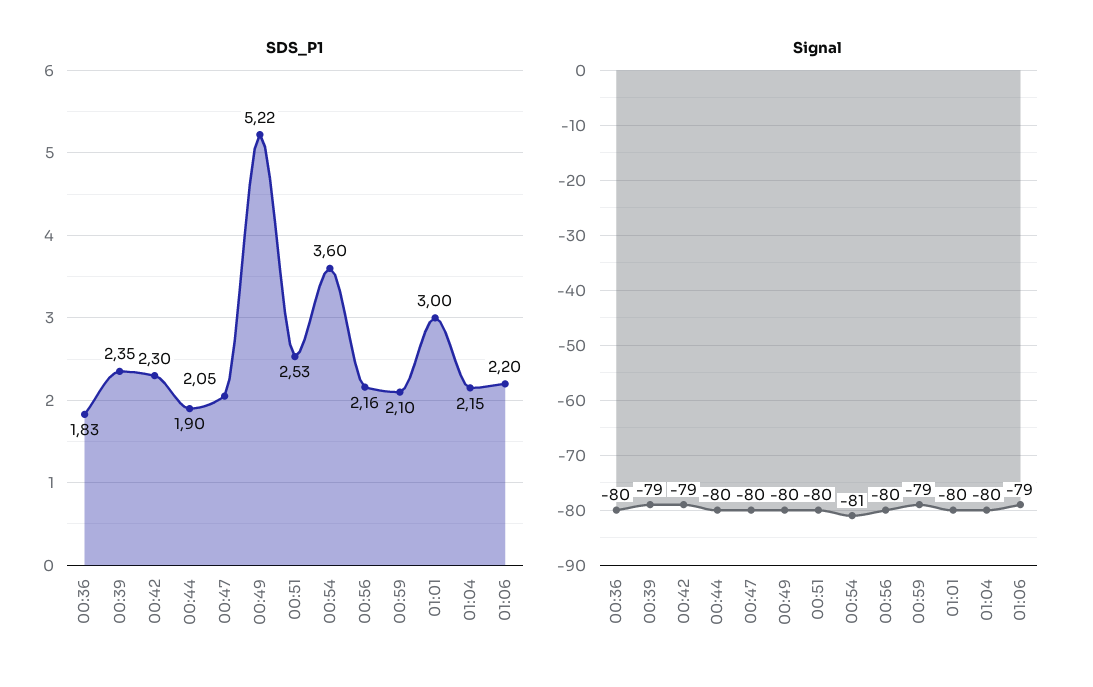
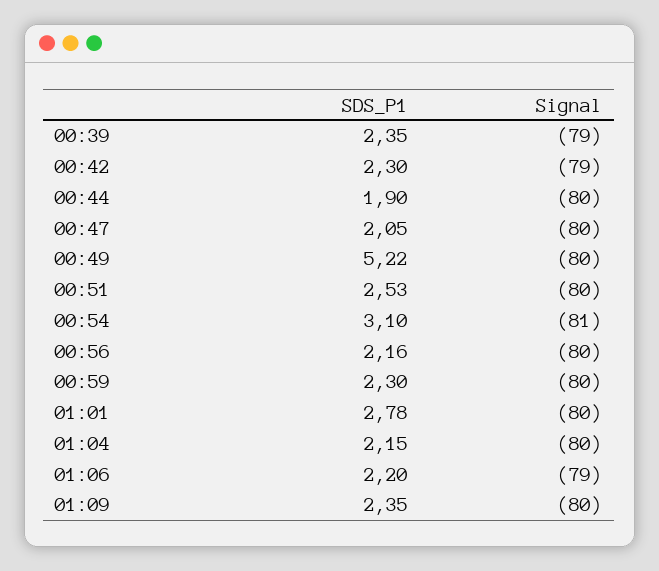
SDS_P1, 00:36: 1.83 -> none
SDS_P1, 00:54: 3.6 -> 3.1
SDS_P1, 00:59: 2.1 -> 2.3
SDS_P1, 01:01: 3 -> 2.78
Signal, 00:36: -80 -> none
Signal, 00:59: -79 -> -80
SDS_P1, 01:09: none -> 2.35
Signal, 01:09: none -> -80

